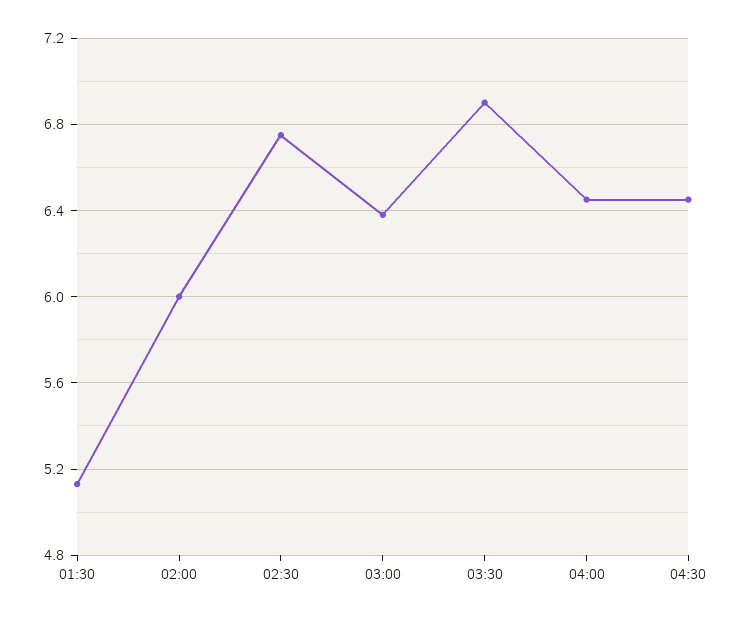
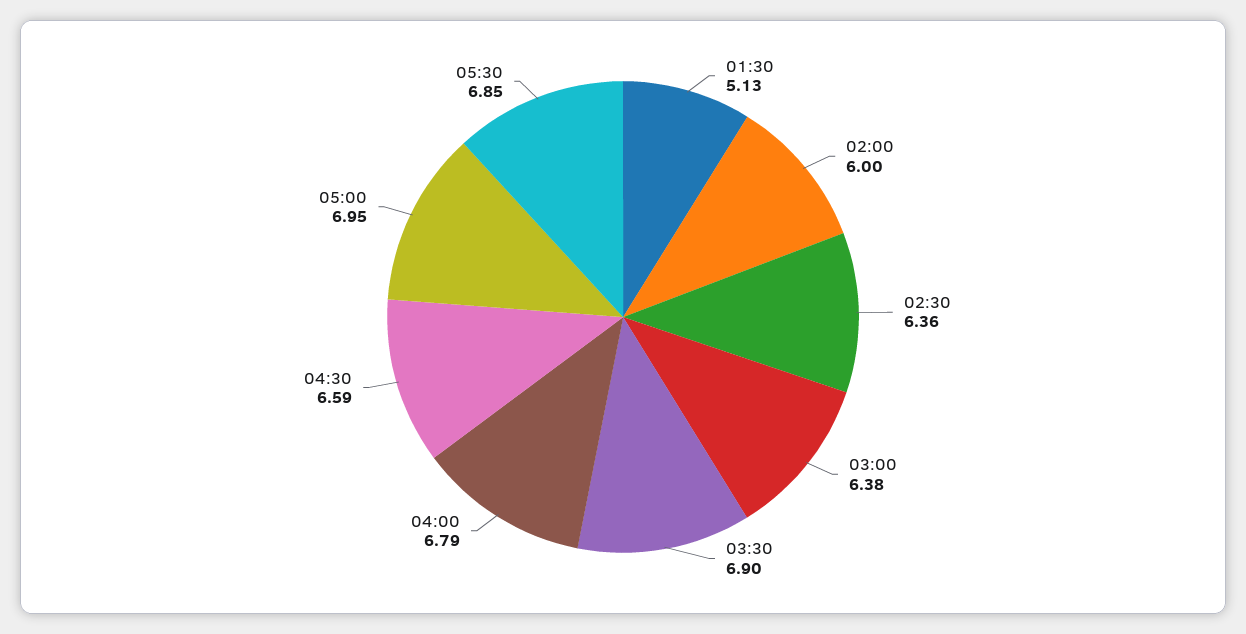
02:30: 6.75 -> 6.36
04:00: 6.45 -> 6.79
04:30: 6.45 -> 6.59
05:00: none -> 6.95
05:30: none -> 6.85

